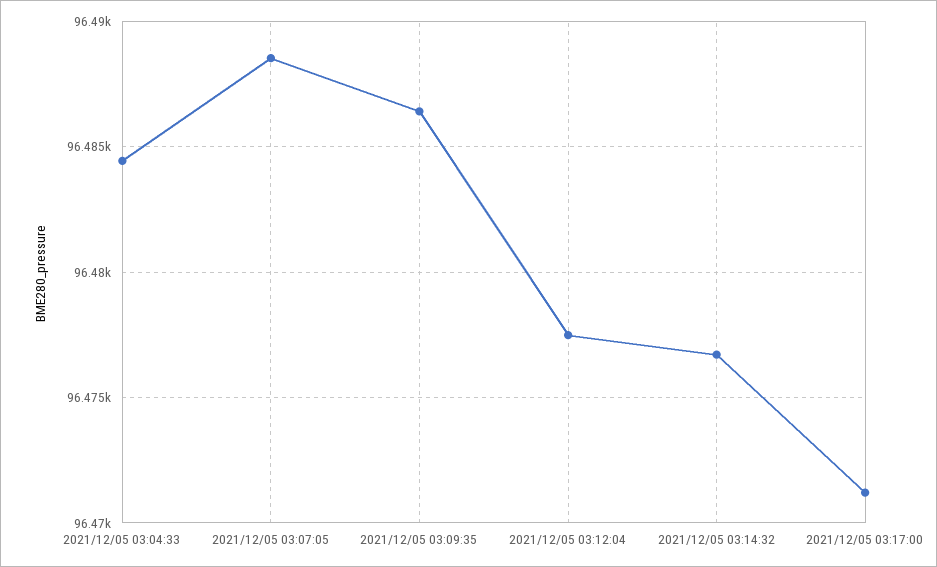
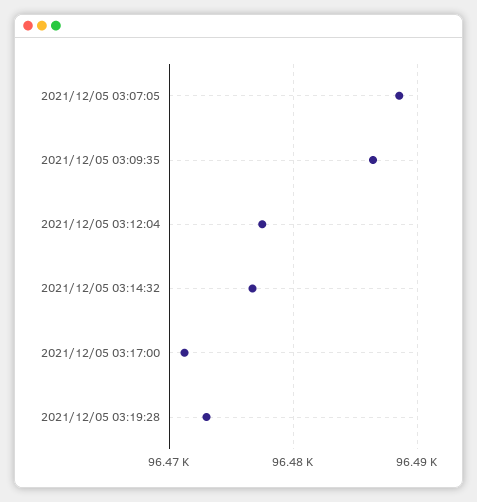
2021/12/05 03:04:33: 96484.5 -> none
2021/12/05 03:19:28: none -> 96473

